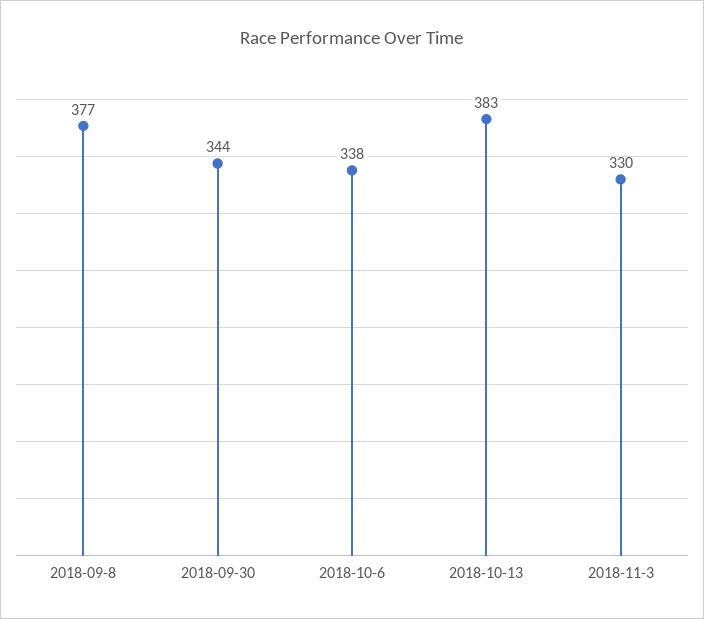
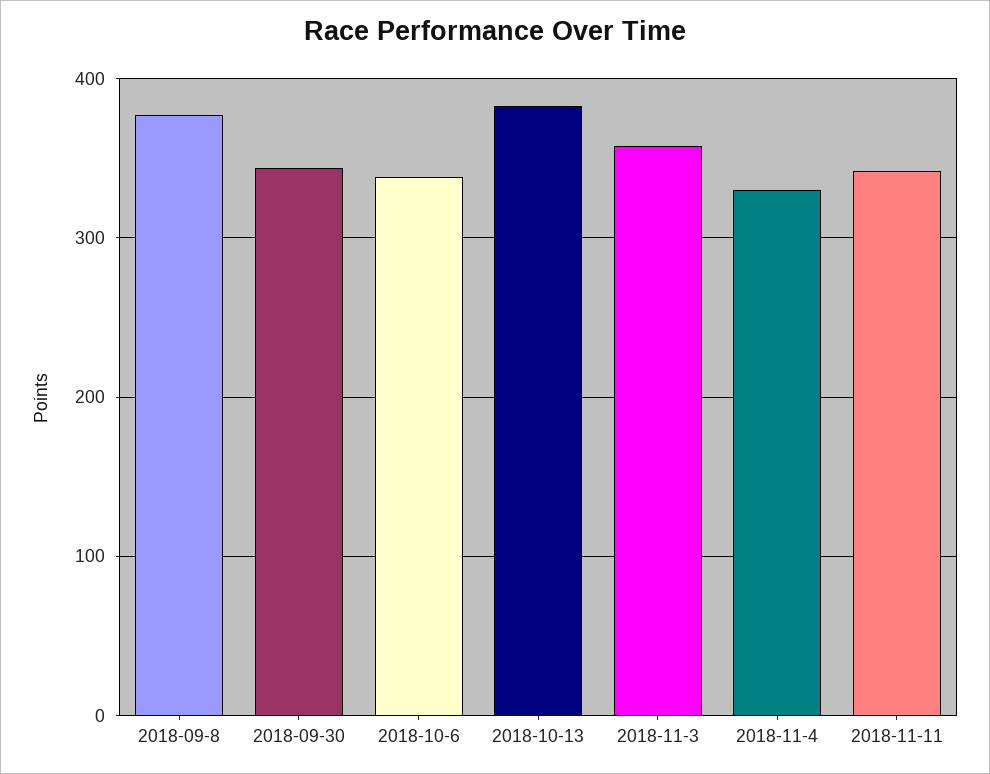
2018-11-3: 330 -> 360
2018-11-4: none -> 330
2018-11-11: none -> 340

